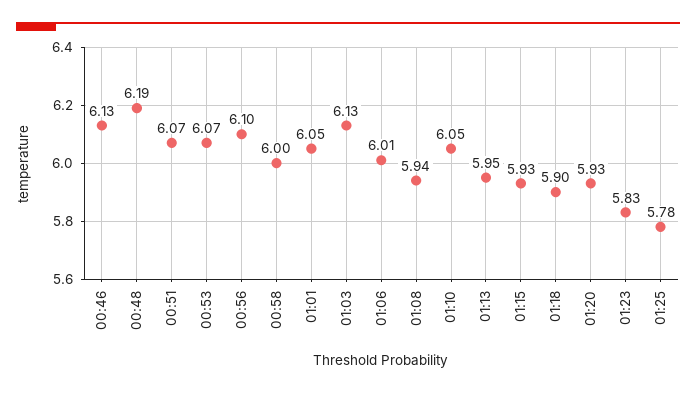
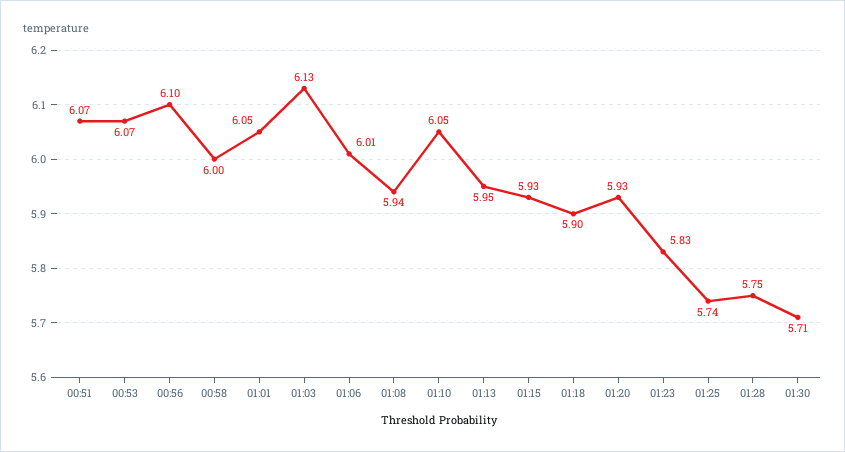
00:46: 6.13 -> none
00:48: 6.19 -> none
01:25: 5.78 -> 5.74
01:28: none -> 5.75
01:30: none -> 5.71

